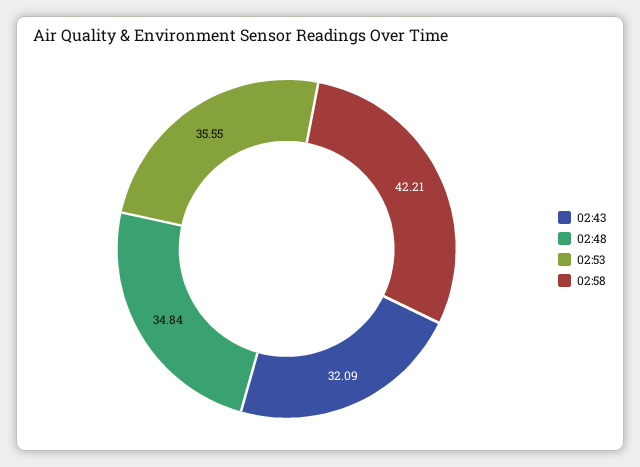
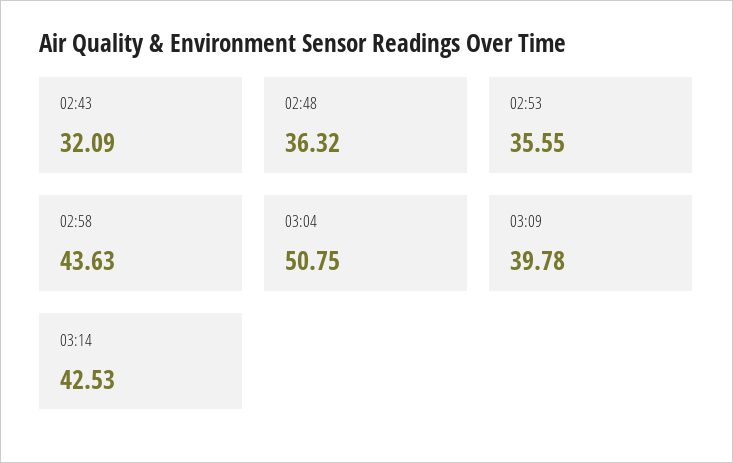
02:48: 34.84 -> 36.32
02:58: 42.21 -> 43.63
03:04: none -> 50.75
03:09: none -> 39.78
03:14: none -> 42.53

